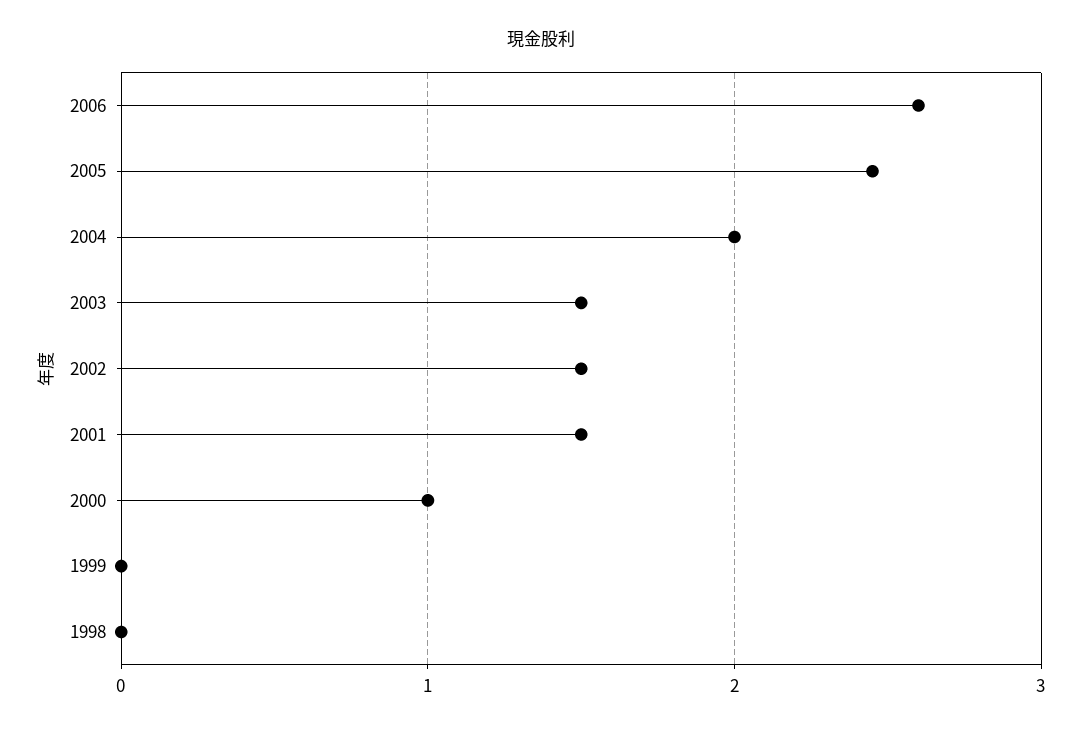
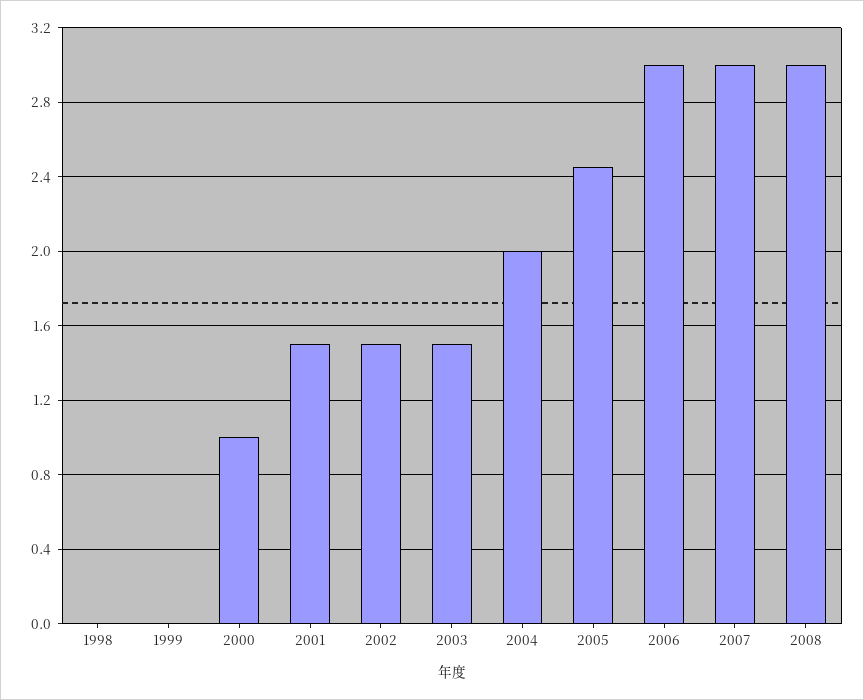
2006: 2.6 -> 3
2007: none -> 3
2008: none -> 3

